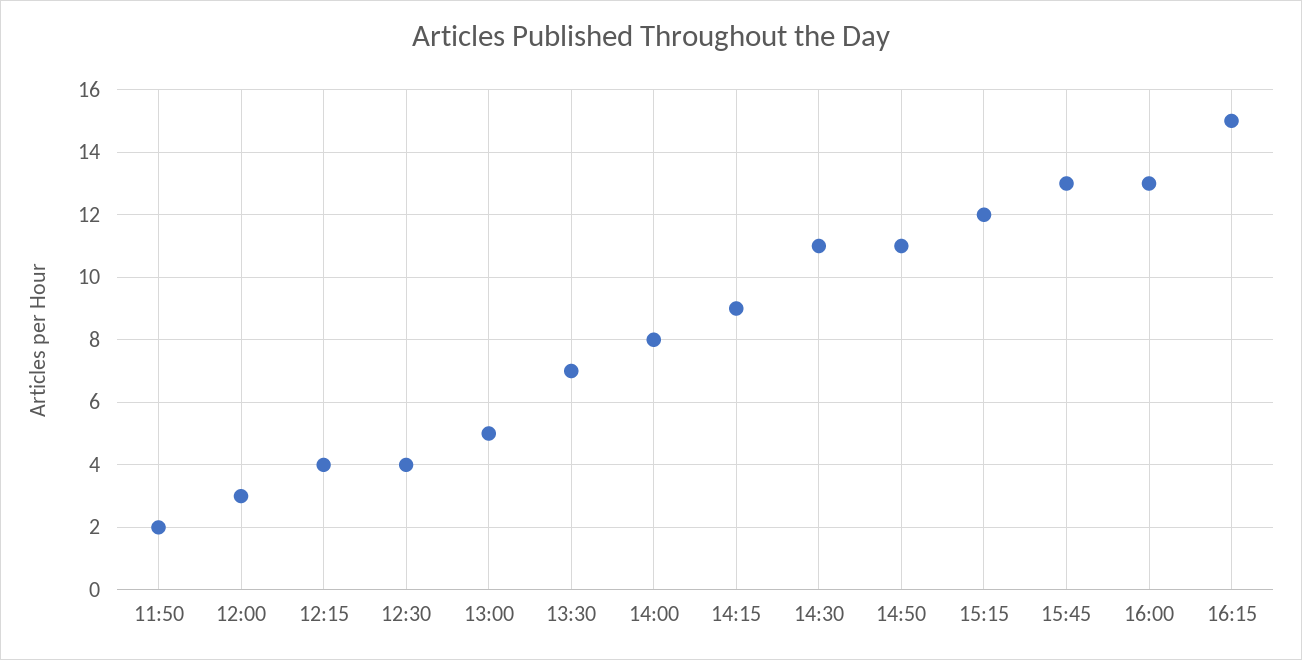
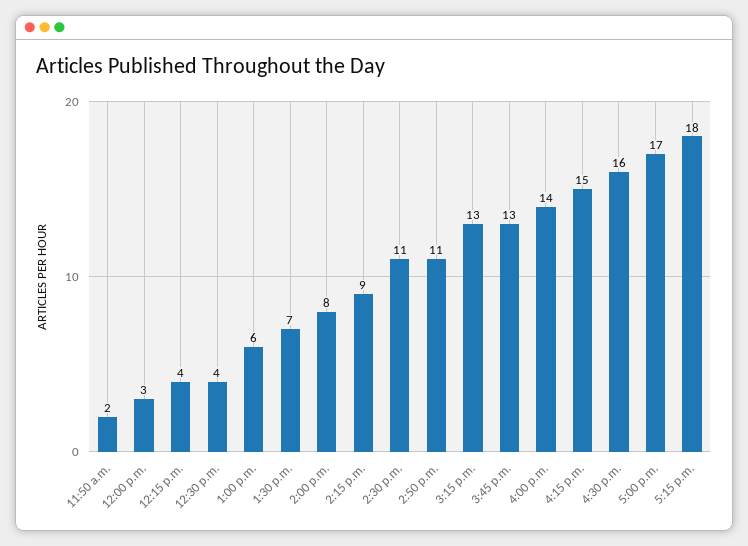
13:00: 5 -> 6
15:15: 12 -> 13
16:00: 13 -> 14
4:30 p.m.: none -> 16
5:00 p.m.: none -> 17
5:15 p.m.: none -> 18

